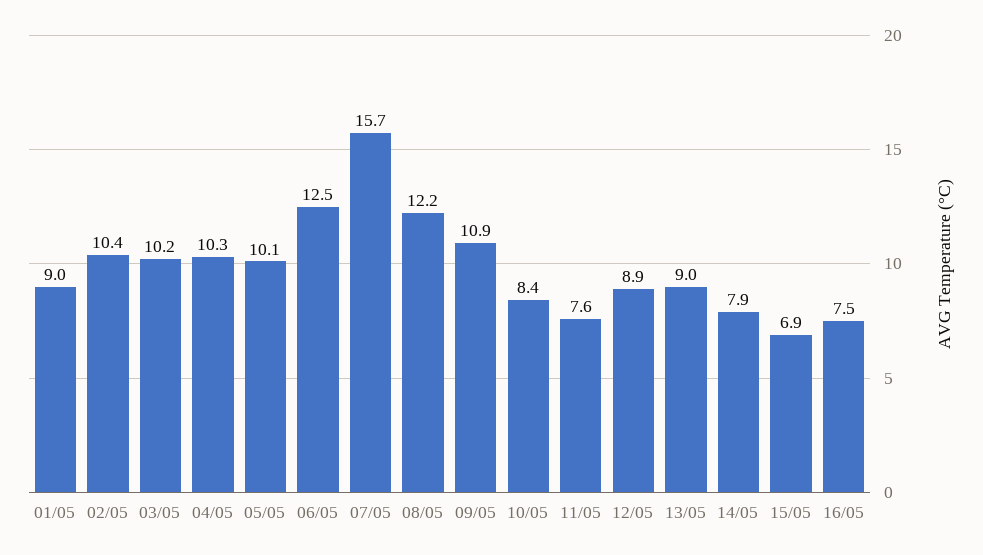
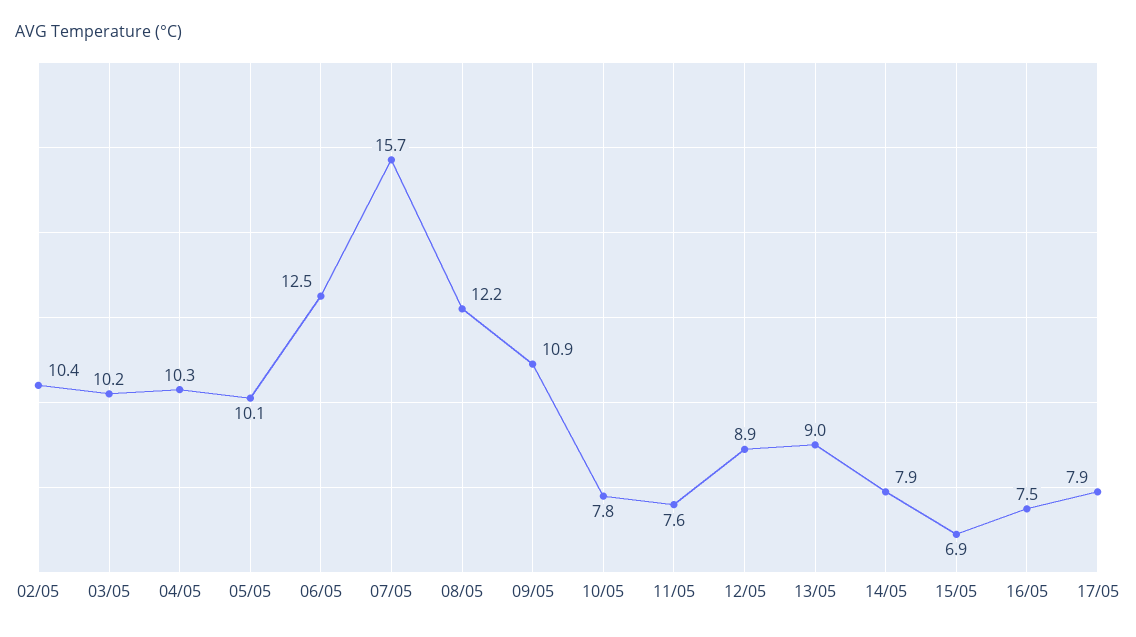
01/05: 9 -> none
10/05: 8.4 -> 7.8
17/05: none -> 7.9

